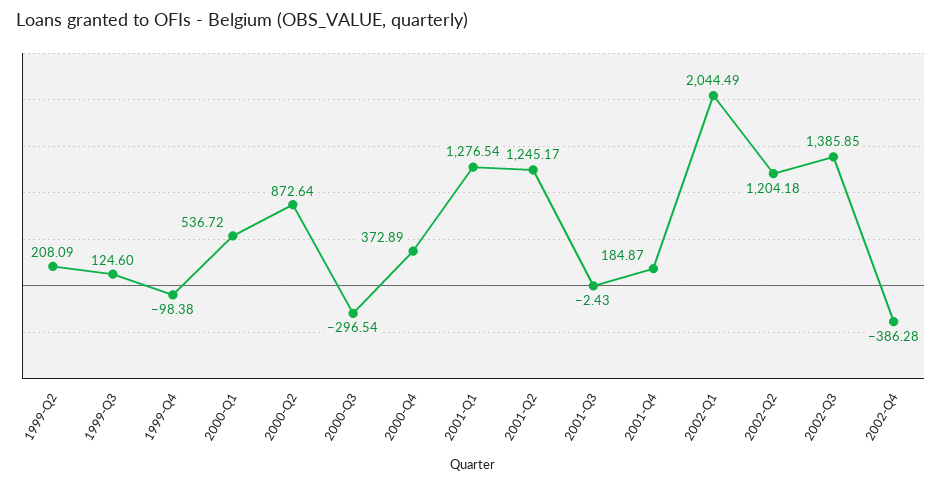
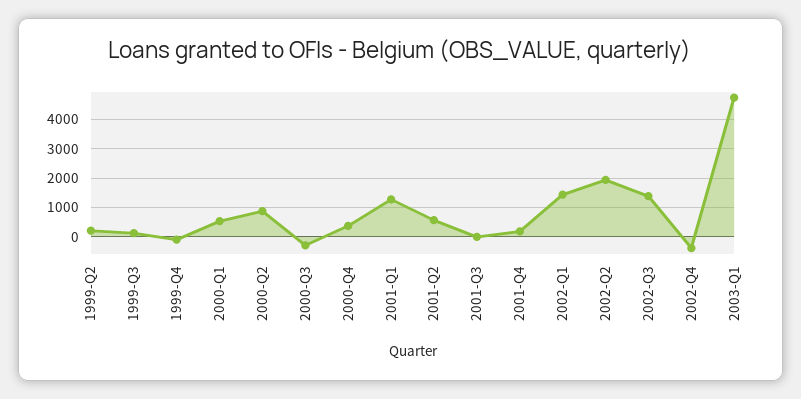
2001-Q2: 1245.17 -> 500
2002-Q1: 2044.49 -> 1500
2002-Q2: 1204.18 -> 2000
2003-Q1: none -> 4750

